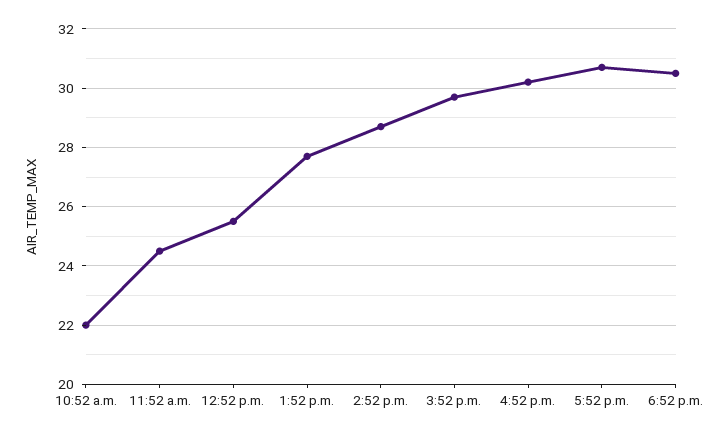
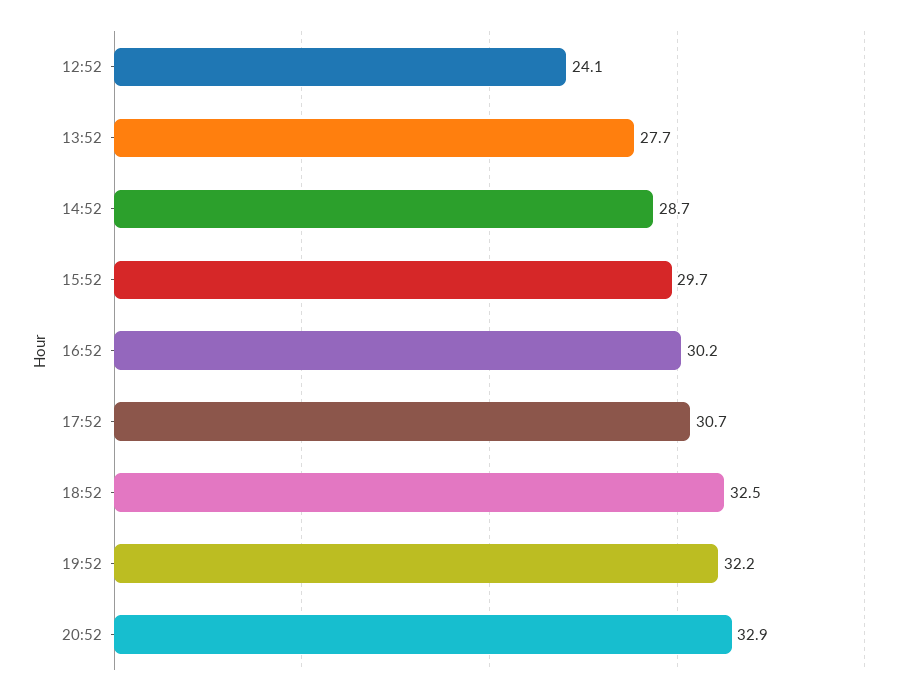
10:52 a.m.: 22 -> none
11:52 a.m.: 24.5 -> none
12:52 p.m.: 25.5 -> 24.1
6:52 p.m.: 30.5 -> 32.5
19:52: none -> 32.2
20:52: none -> 32.9

